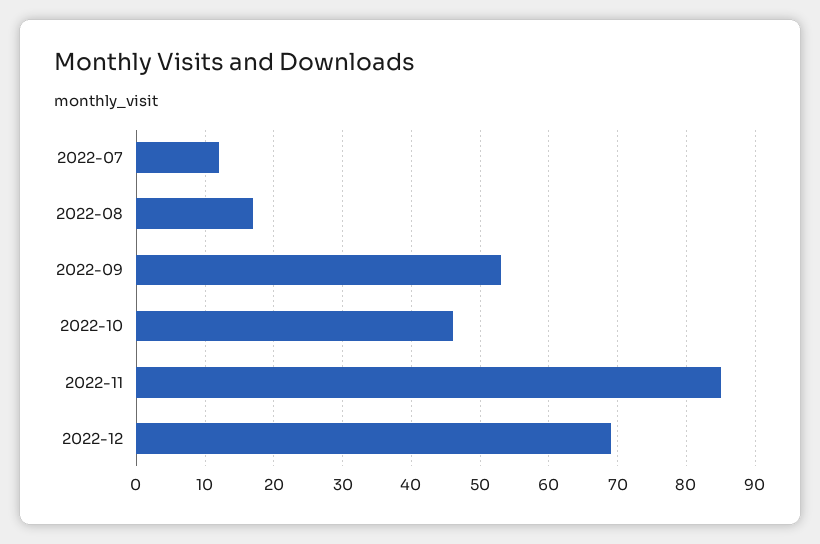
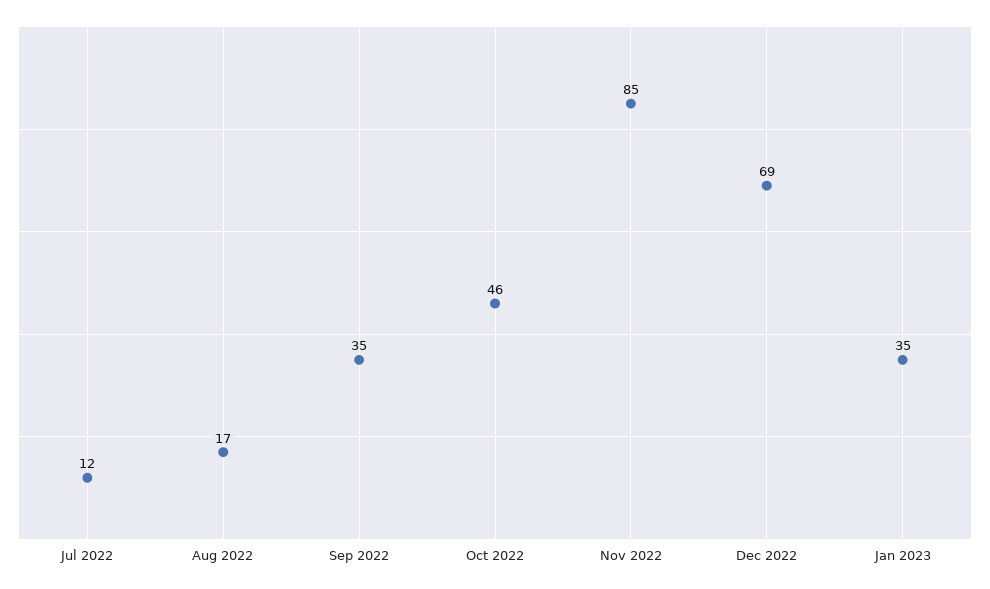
2022-09: 53 -> 35
Jan 2023: none -> 35

